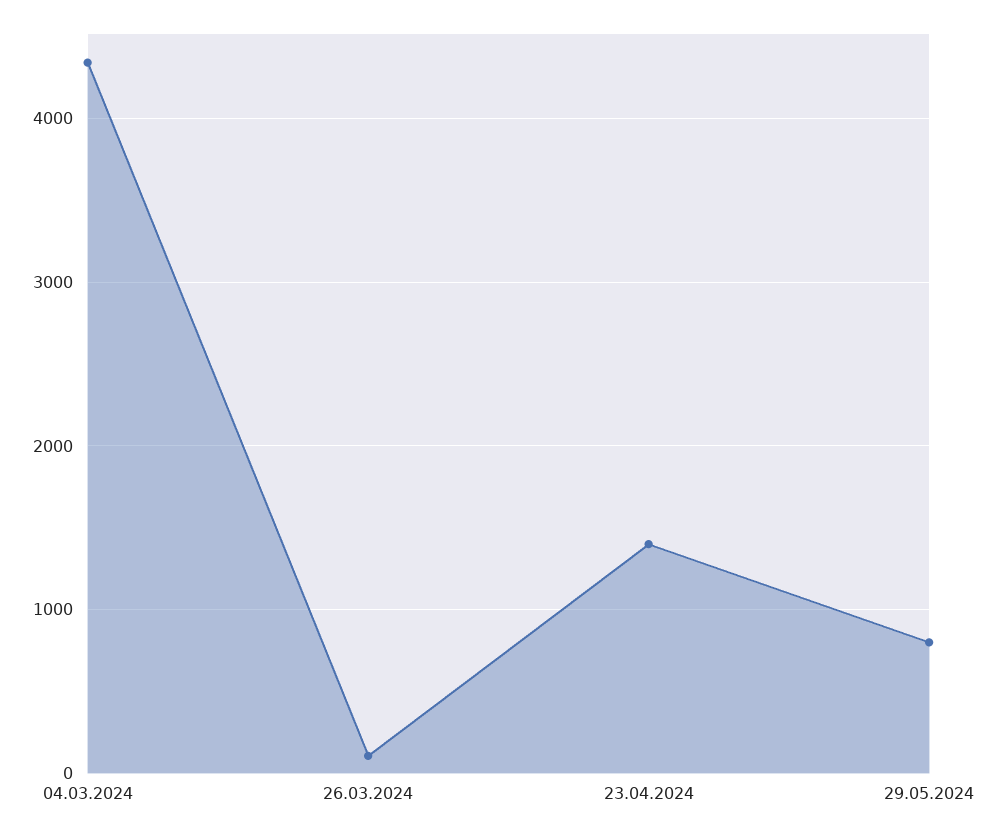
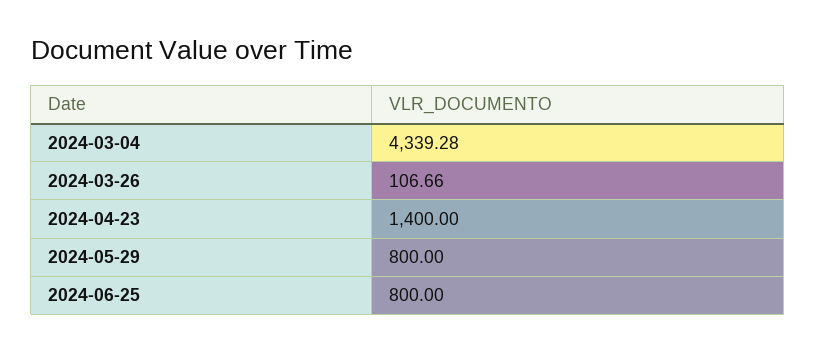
2024-06-25: none -> 800

